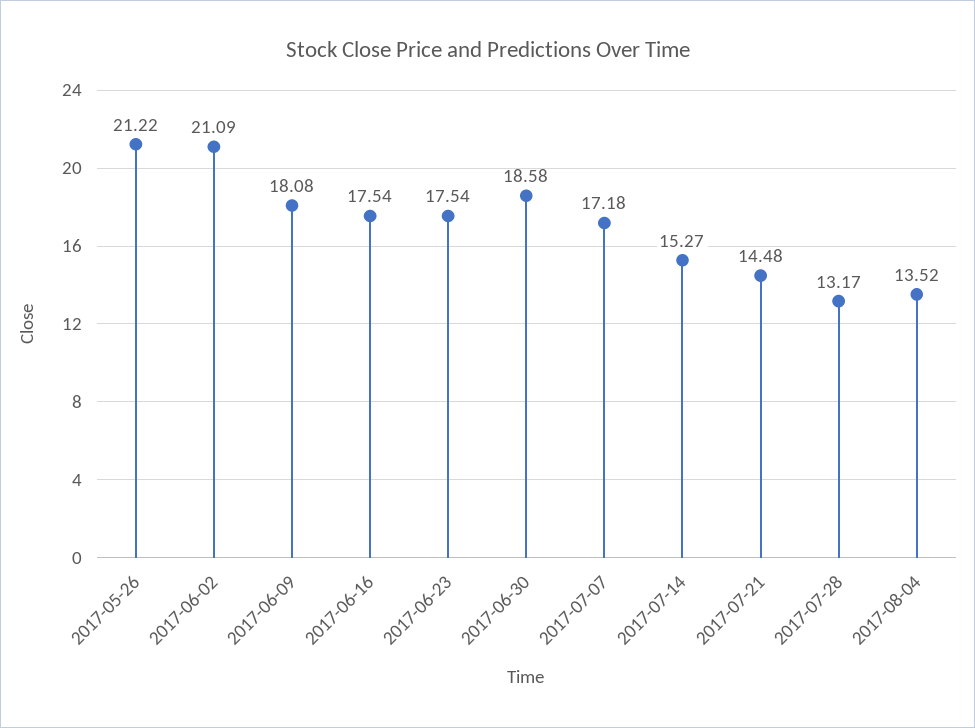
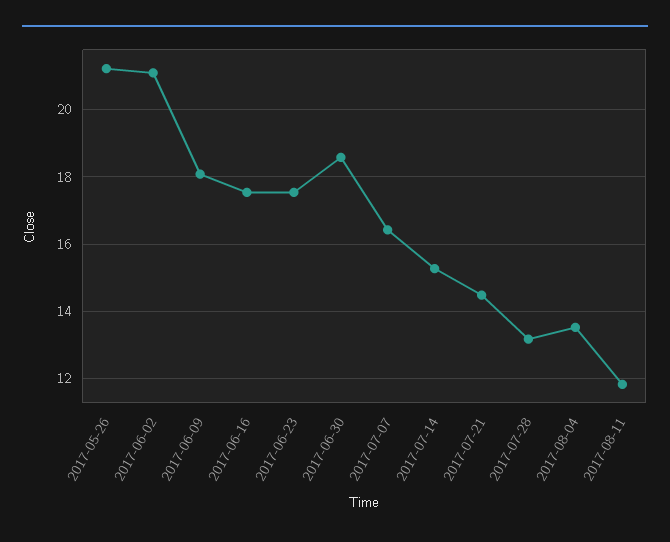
2017-07-07: 17.18 -> 16.4
2017-08-11: none -> 11.8

